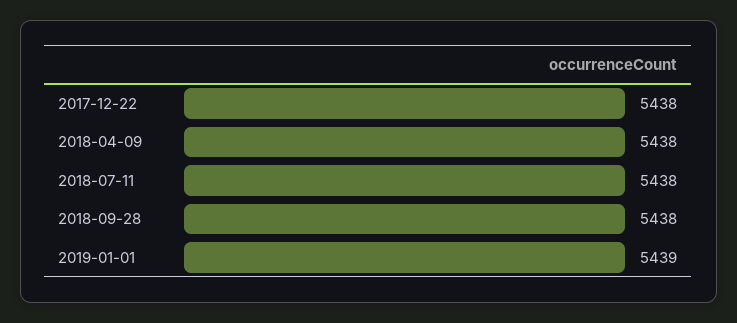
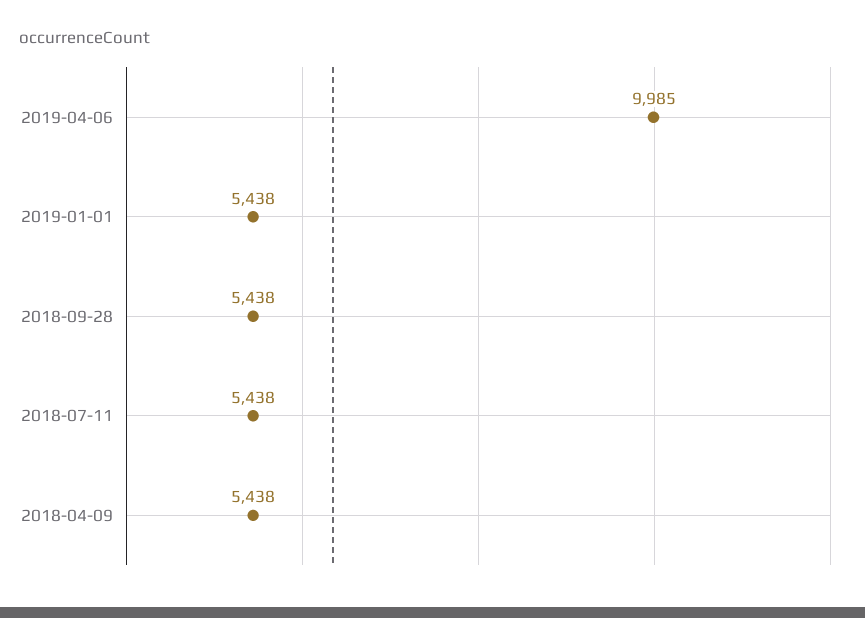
2017-12-22: 5438 -> none
2019-01-01: 5439 -> 5438
2019-04-06: none -> 9985

